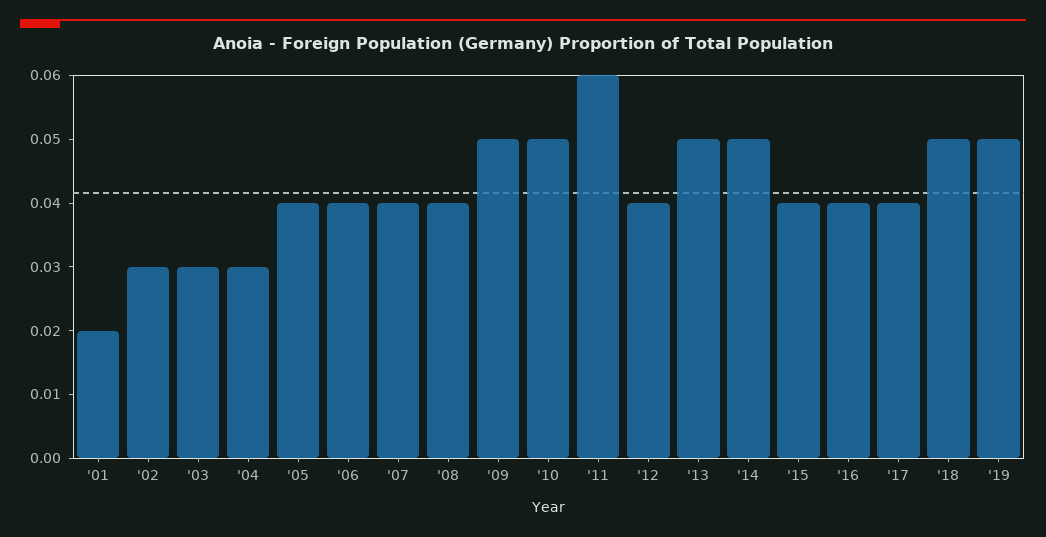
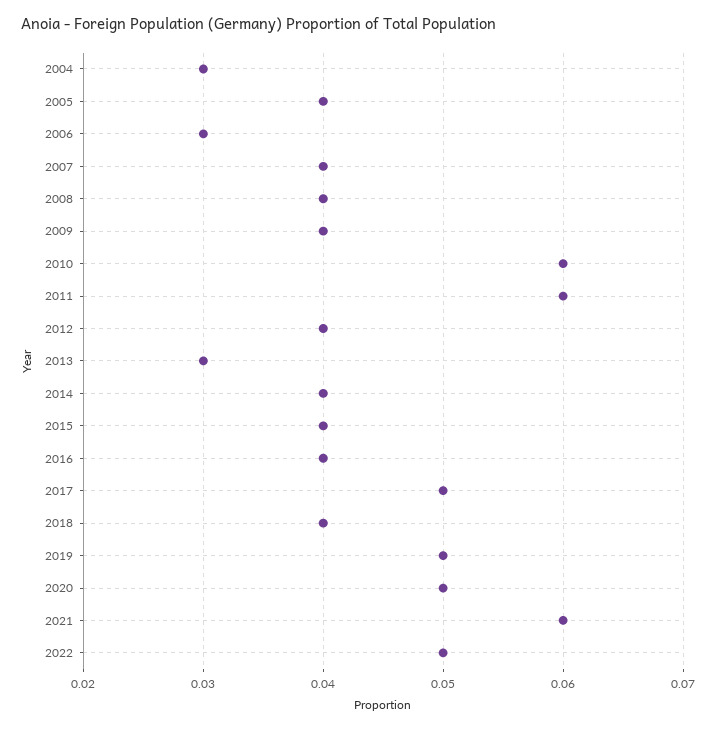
'01: 0.02 -> none
'02: 0.03 -> none
'03: 0.03 -> none
'06: 0.04 -> 0.03
'09: 0.05 -> 0.04
'10: 0.05 -> 0.06
'13: 0.05 -> 0.03
'14: 0.05 -> 0.04
'17: 0.04 -> 0.05
'18: 0.05 -> 0.04
2020: none -> 0.05
2021: none -> 0.06
2022: none -> 0.05

